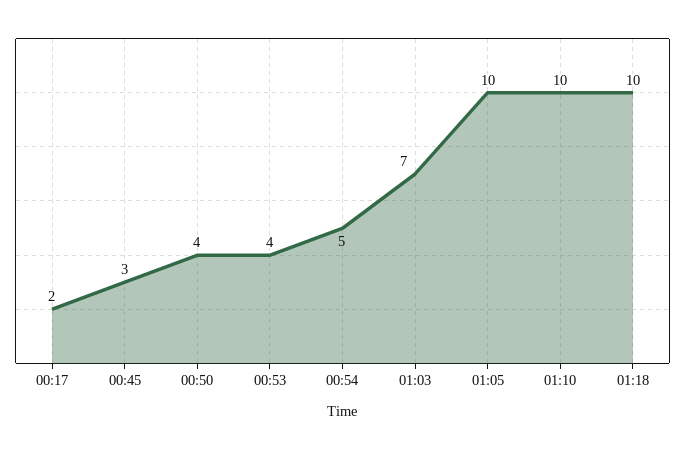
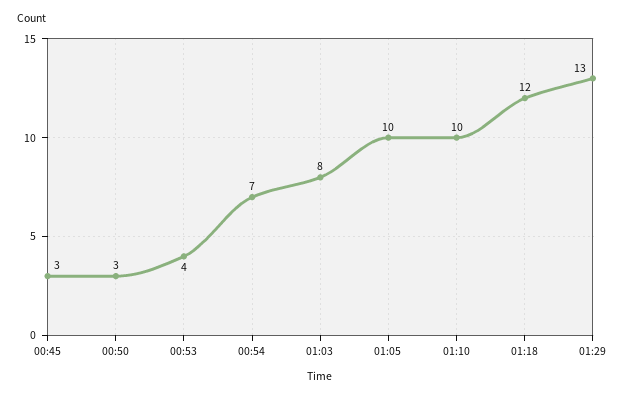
00:17: 2 -> none
00:50: 4 -> 3
00:54: 5 -> 7
01:03: 7 -> 8
01:18: 10 -> 12
01:29: none -> 13

